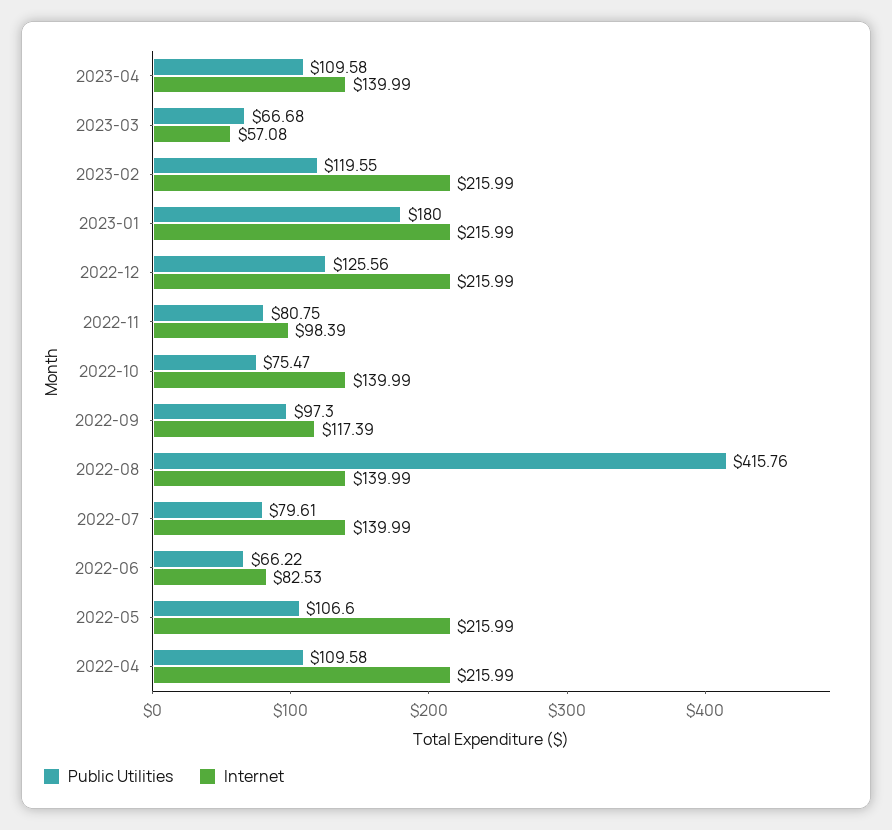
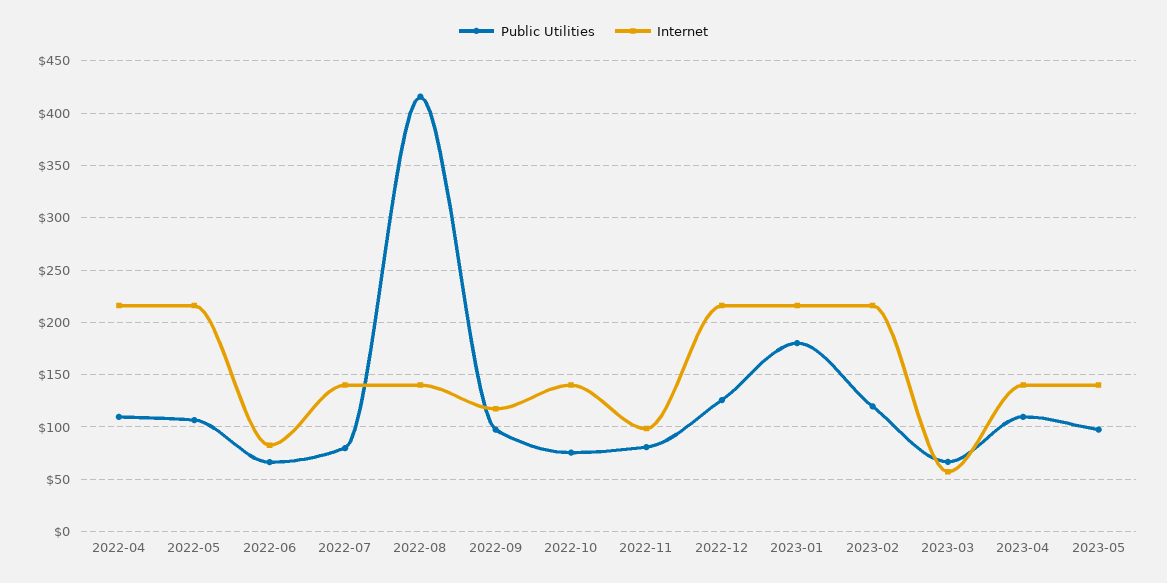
Public Utilities, 2023-05: none -> 100
Internet, 2023-05: none -> 140

